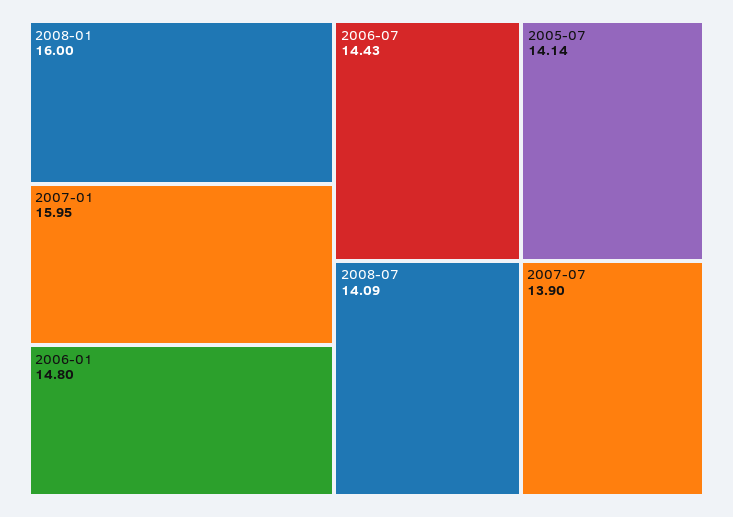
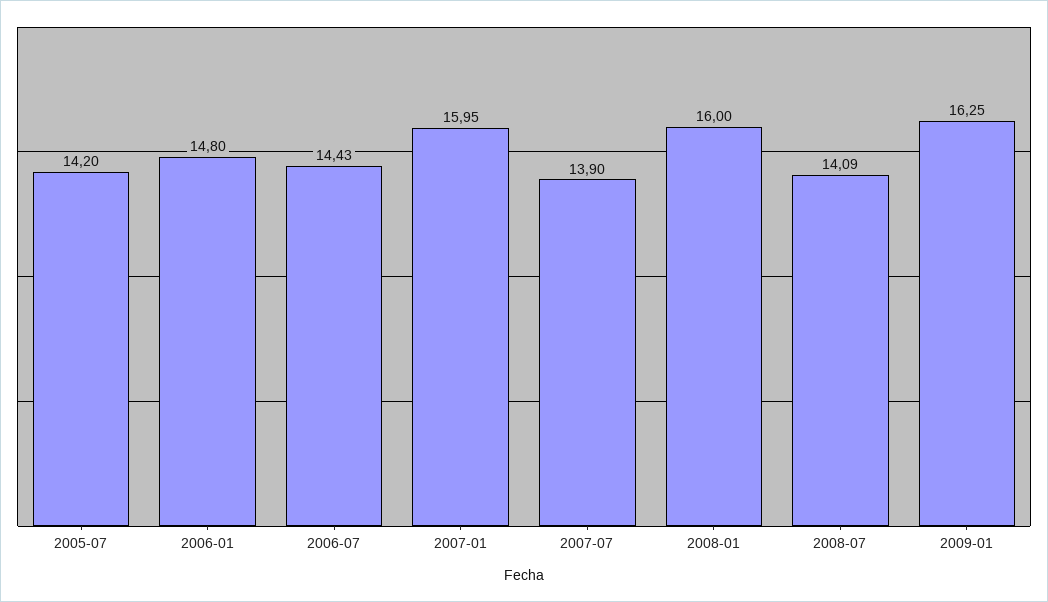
2005-07: 14.14 -> 14.2
2009-01: none -> 16.25

